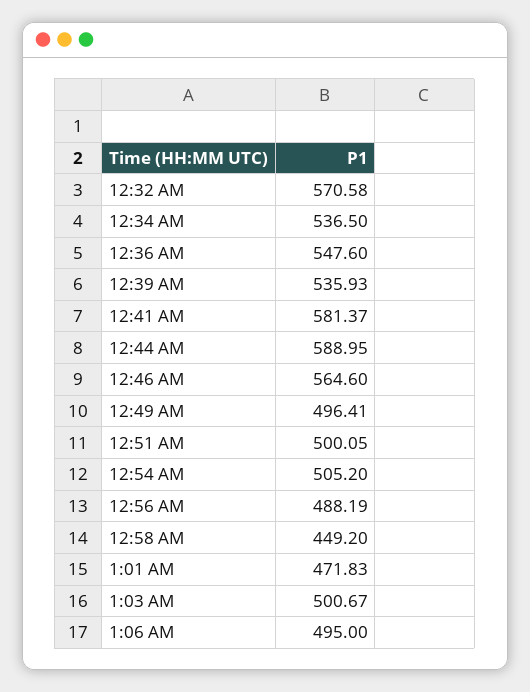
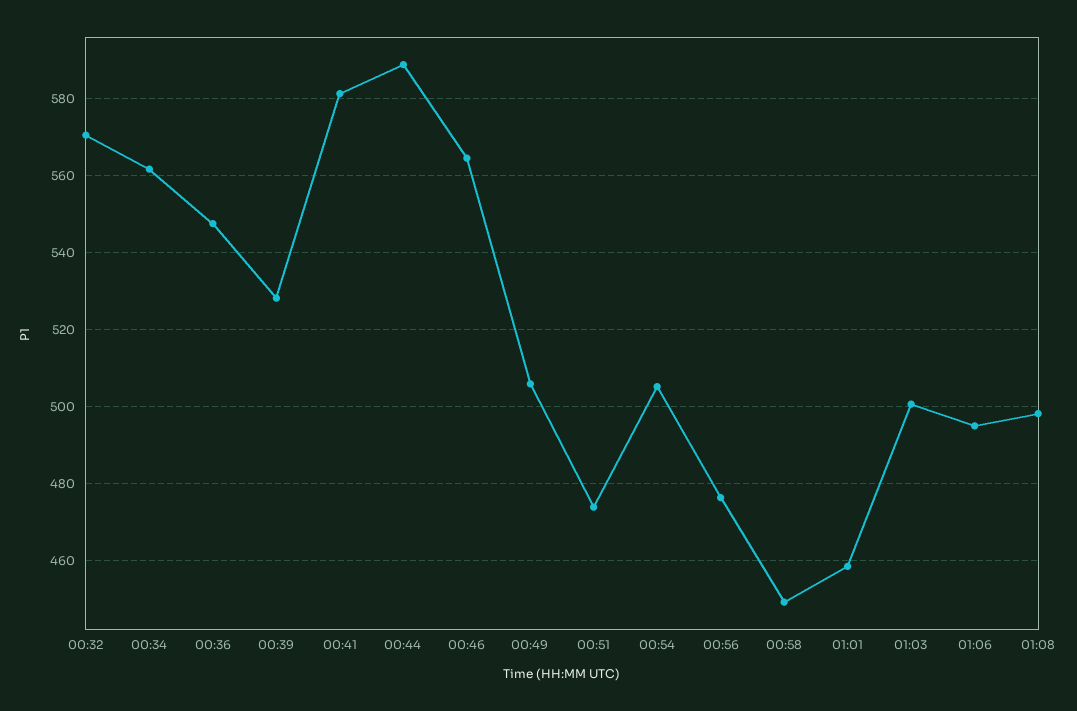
12:34 AM: 536.5 -> 562
12:39 AM: 535.93 -> 528
12:49 AM: 496.41 -> 506
12:51 AM: 500.05 -> 474
12:56 AM: 488.19 -> 476
1:01 AM: 471.83 -> 458
01:08: none -> 498

